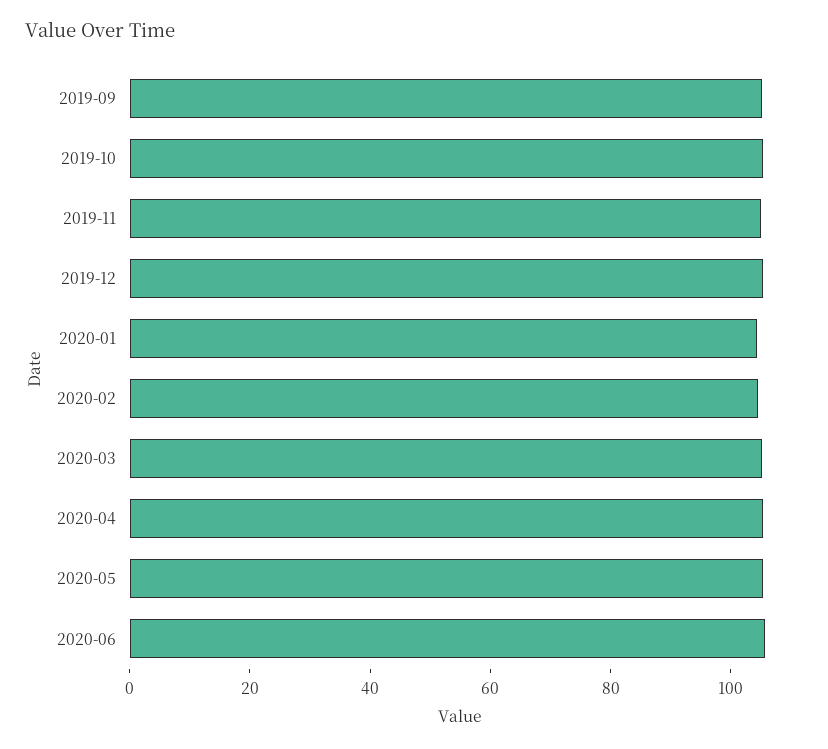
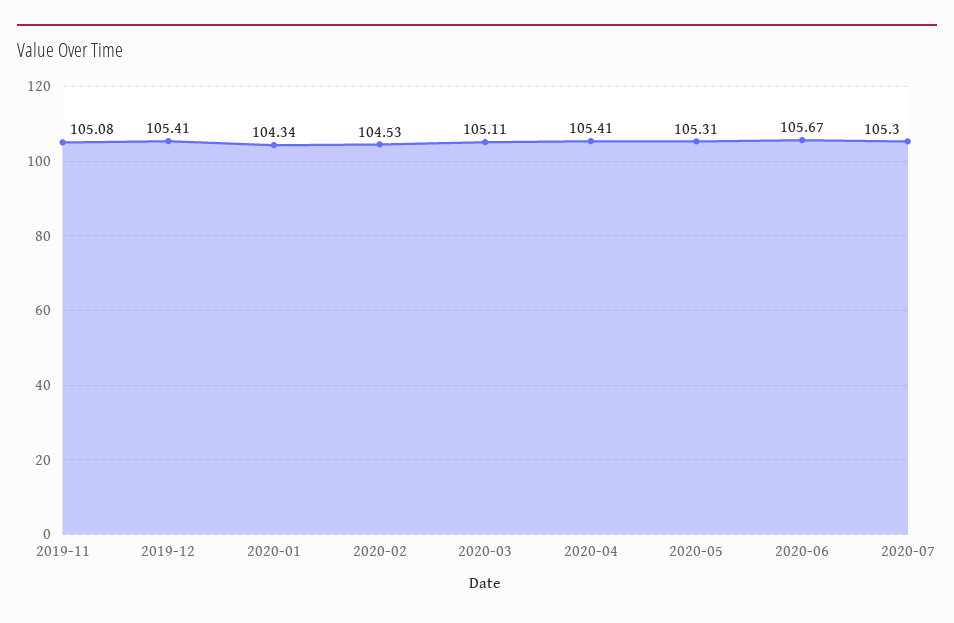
2019-09: 105 -> none
2019-10: 105 -> none
2020-07: none -> 105.3

